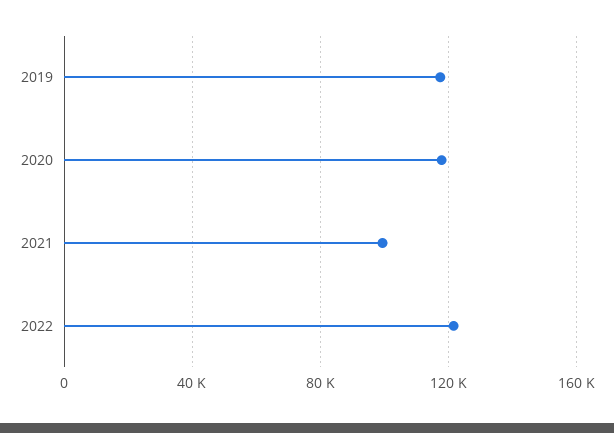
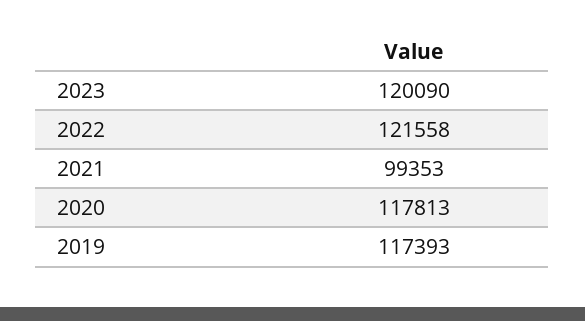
2023: none -> 120090

